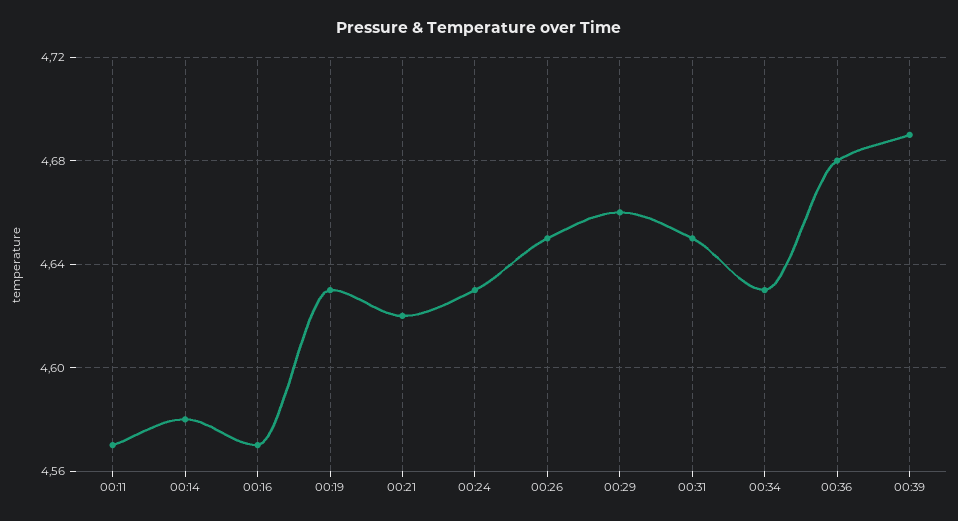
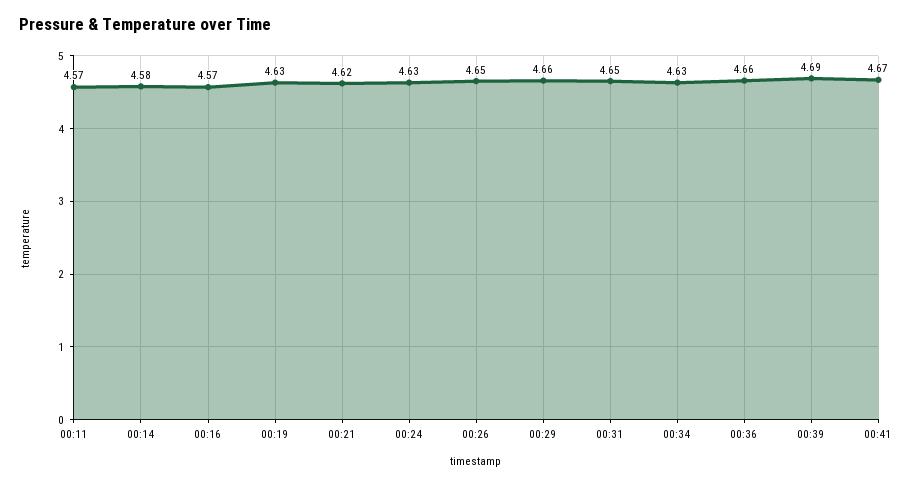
00:36: 4.68 -> 4.66
00:41: none -> 4.67

